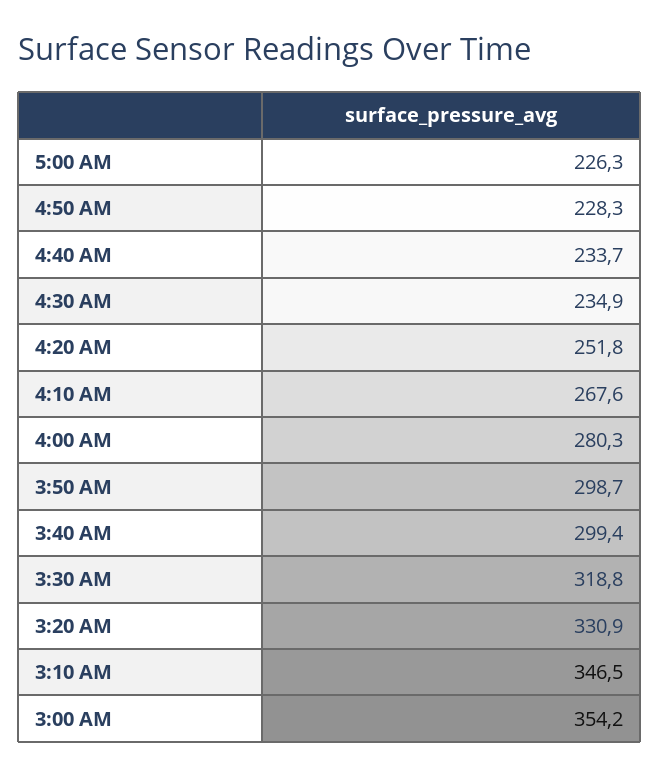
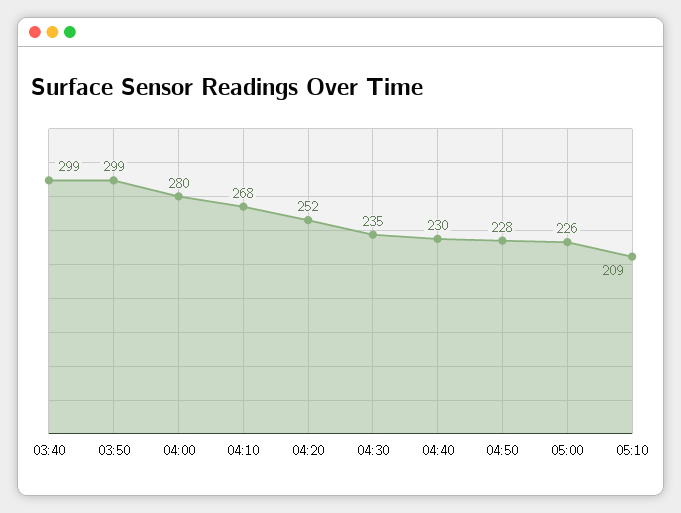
4:40 AM: 233.7 -> 230
3:30 AM: 318.8 -> none
3:20 AM: 330.9 -> none
3:10 AM: 346.5 -> none
3:00 AM: 354.2 -> none
05:10: none -> 209

